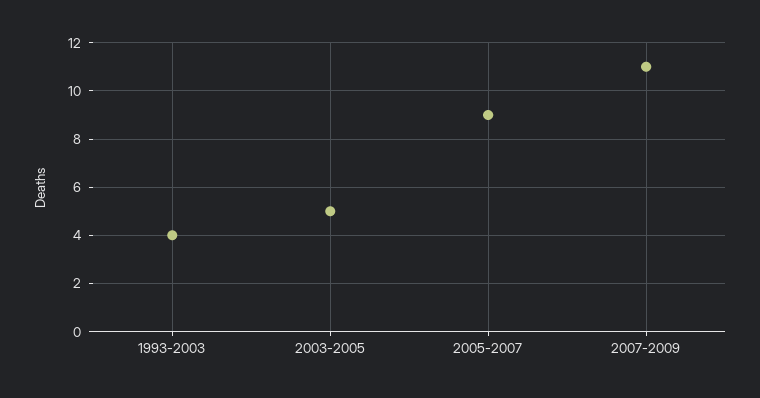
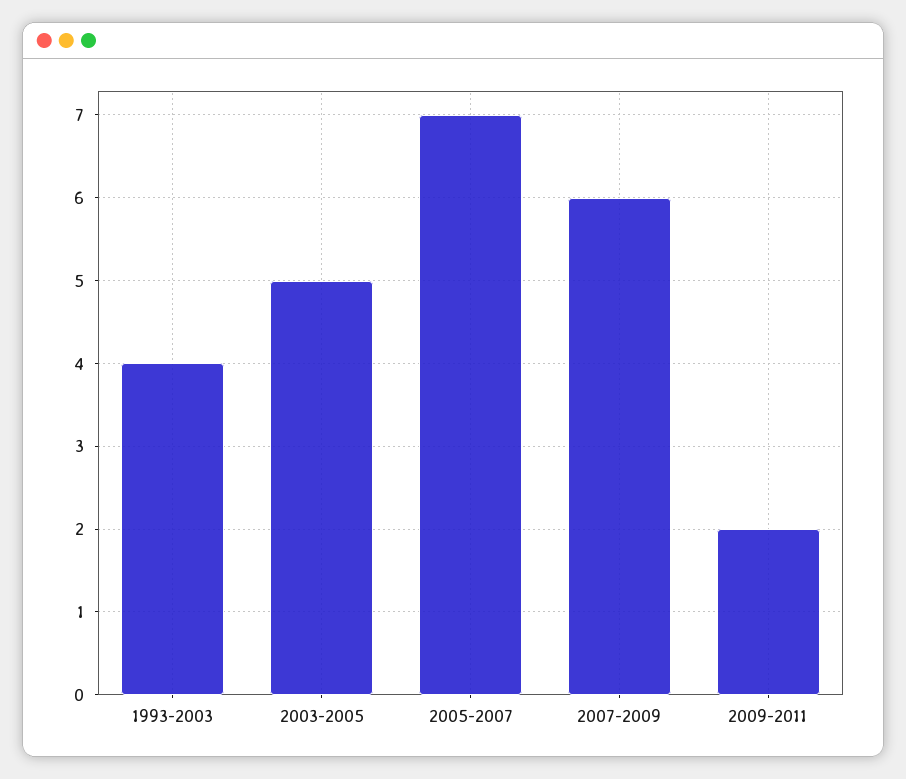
2005-2007: 9 -> 7
2007-2009: 11 -> 6
2009-2011: none -> 2

